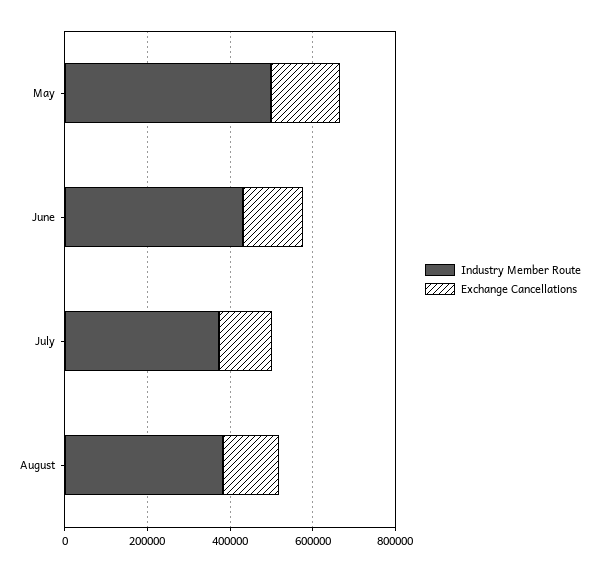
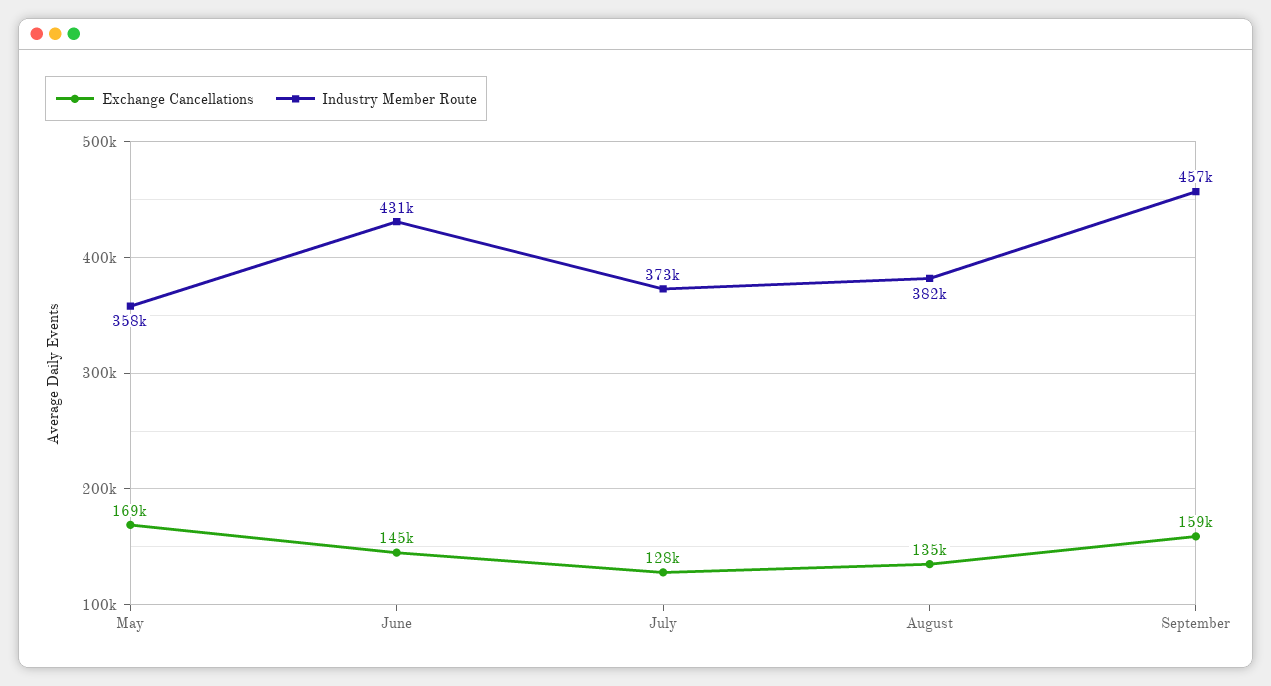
Industry Member Route, May: 500000 -> 358000
Exchange Cancellations, September: none -> 159000
Industry Member Route, September: none -> 457000

